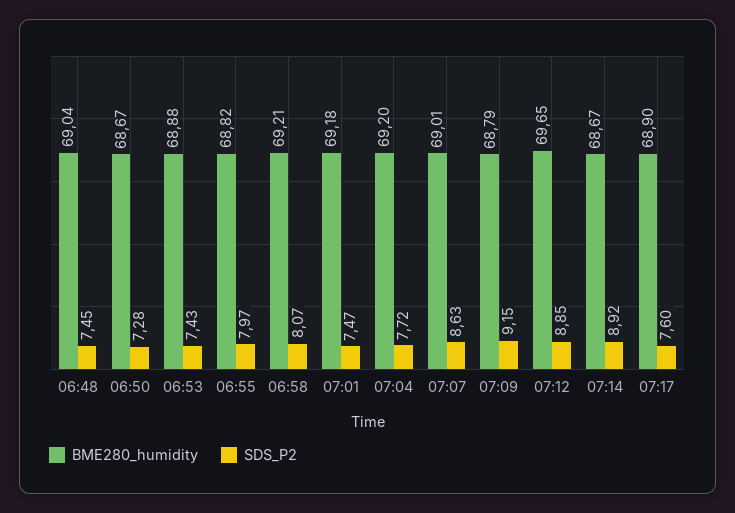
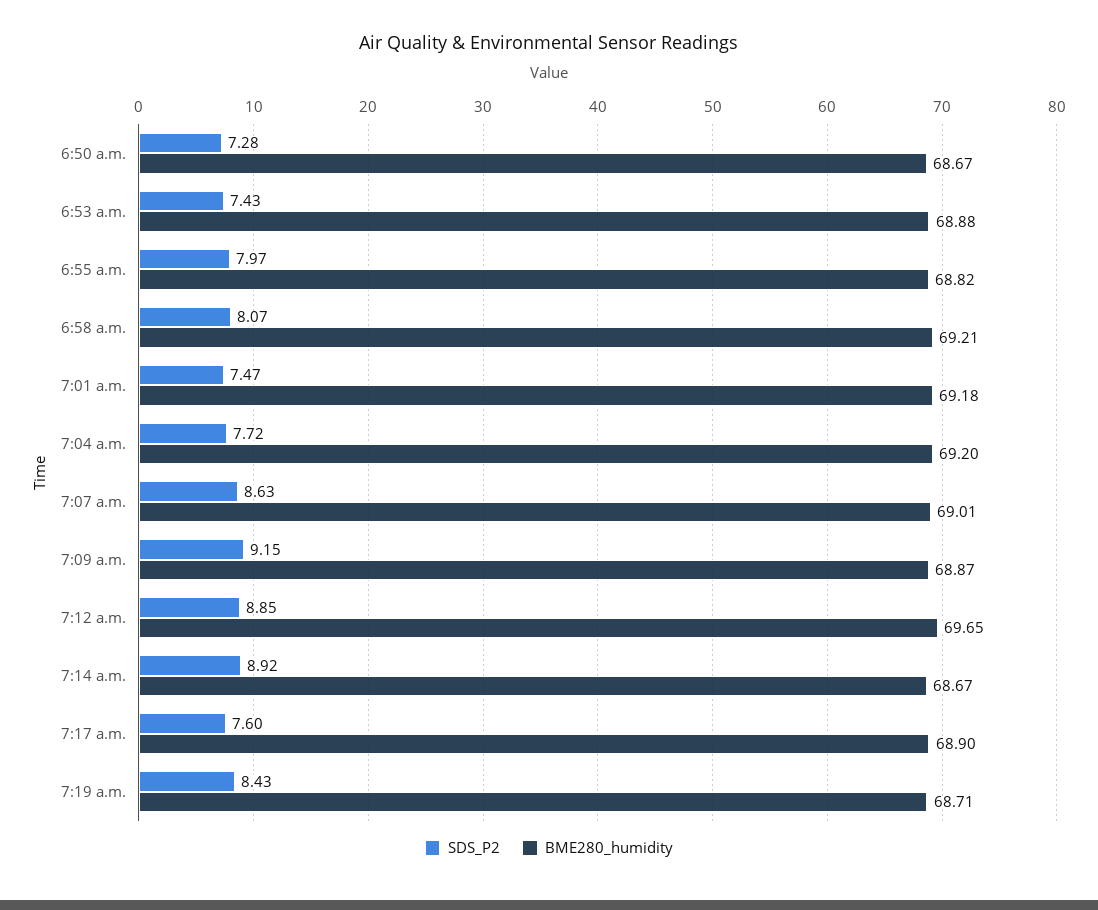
BME280_humidity, 06:48: 69.04 -> none
SDS_P2, 06:48: 7.45 -> none
BME280_humidity, 07:09: 68.79 -> 68.87
SDS_P2, 7:19 a.m.: none -> 8.43
BME280_humidity, 7:19 a.m.: none -> 68.71

